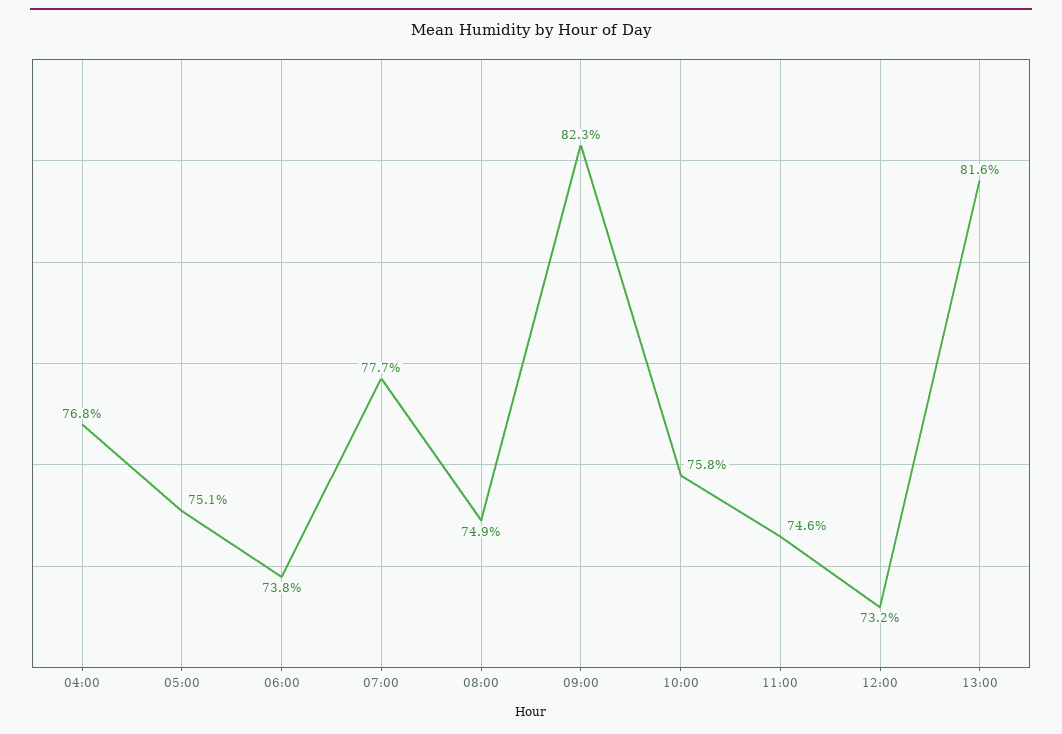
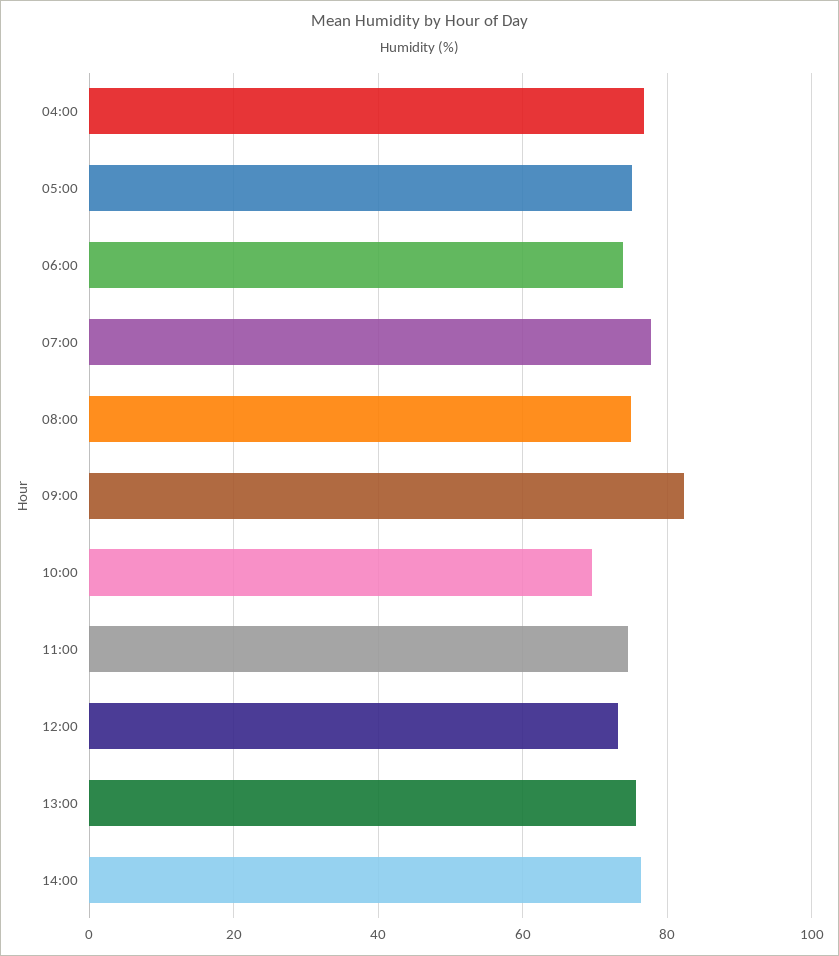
10:00: 75.8 -> 70
13:00: 81.6 -> 76
14:00: none -> 76

